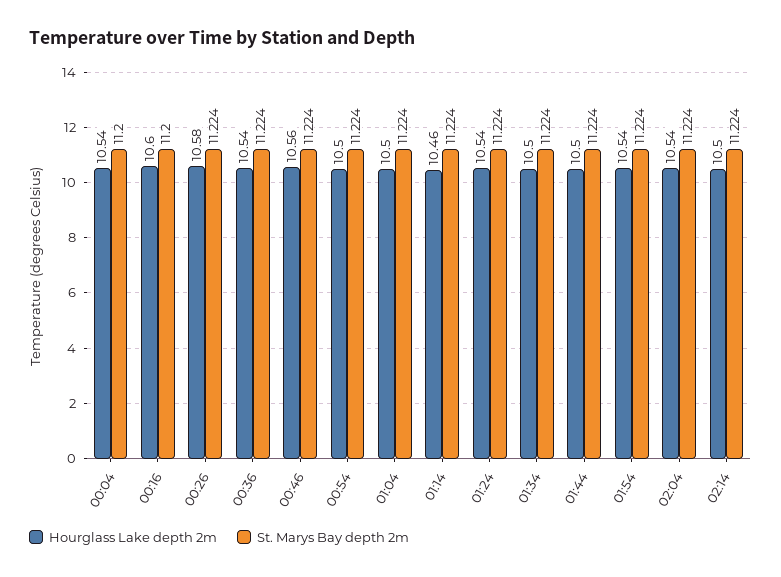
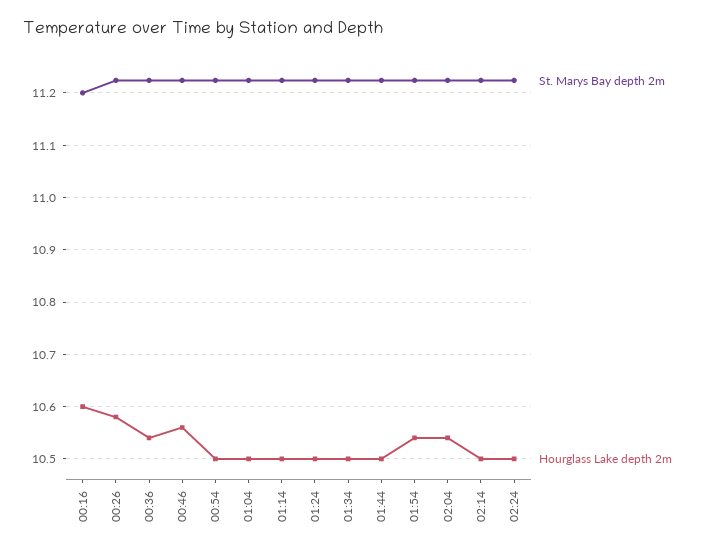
Hourglass Lake depth 2m, 00:04: 10.54 -> none
St. Marys Bay depth 2m, 00:04: 11.2 -> none
Hourglass Lake depth 2m, 01:14: 10.46 -> 10.5
Hourglass Lake depth 2m, 01:24: 10.54 -> 10.5
St. Marys Bay depth 2m, 02:24: none -> 11.22
Hourglass Lake depth 2m, 02:24: none -> 10.5

